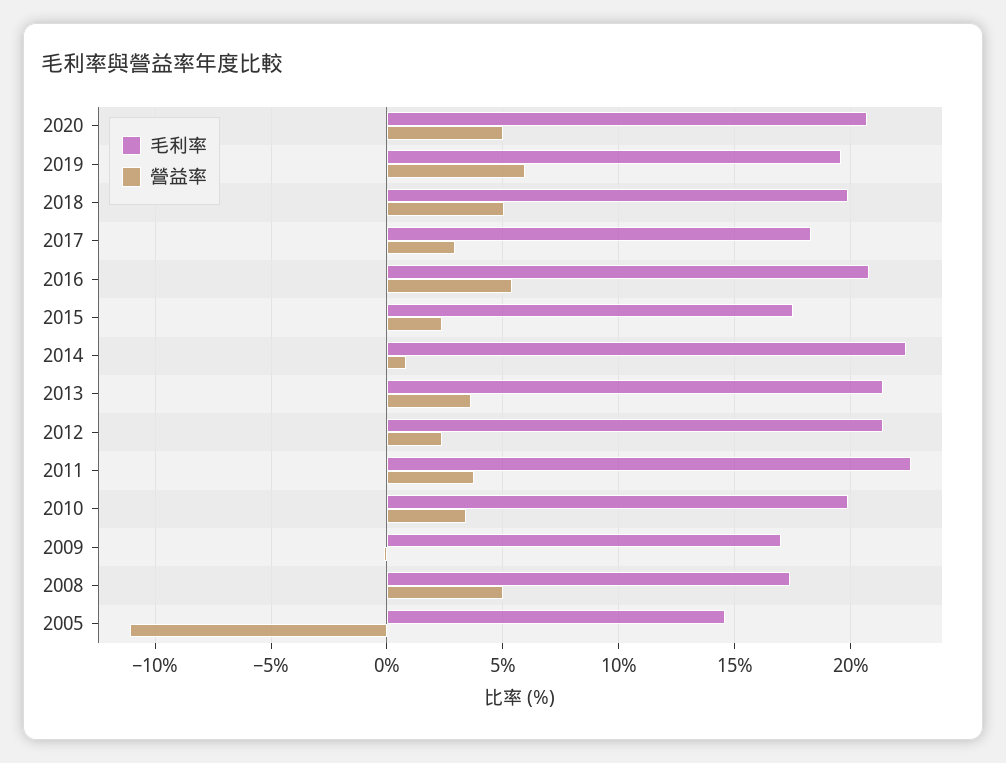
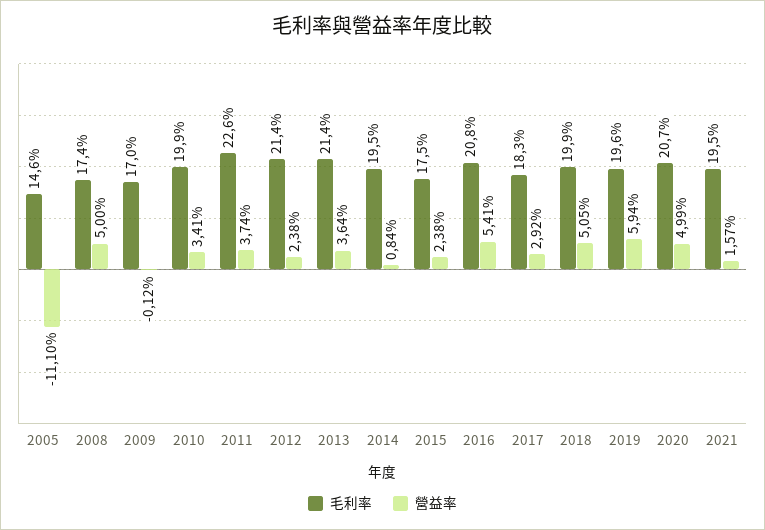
毛利率, 2014: 22.5 -> 19.5
毛利率, 2021: none -> 19.5
營益率, 2021: none -> 1.57

